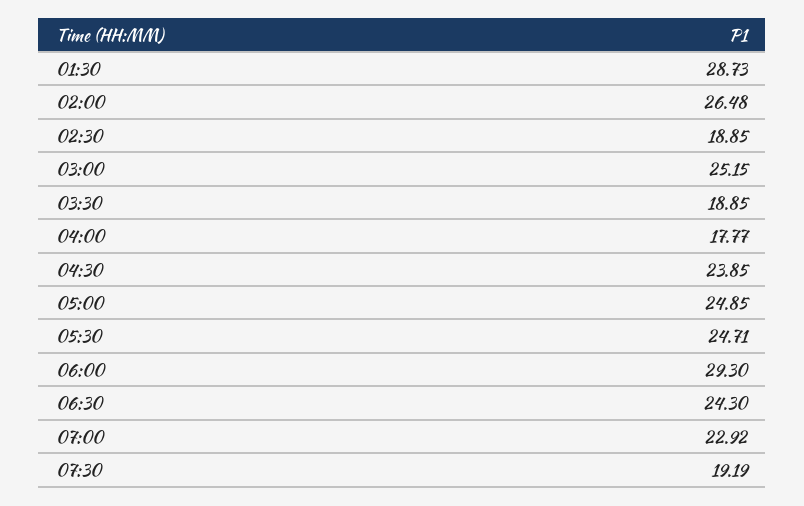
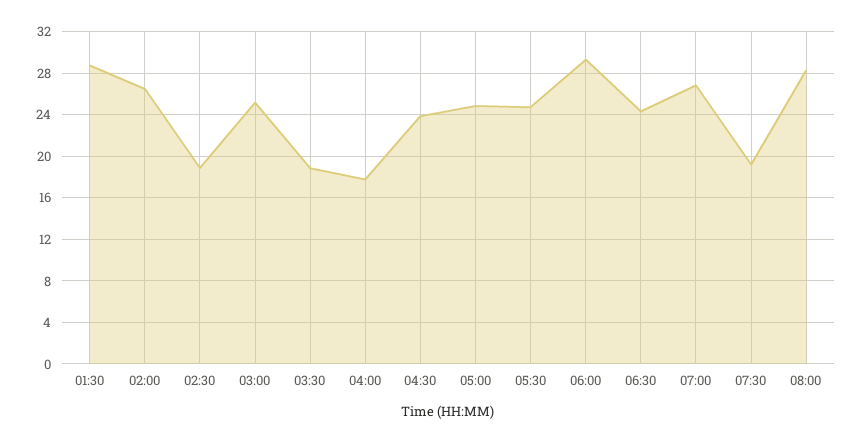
07:00: 22.92 -> 27
08:00: none -> 28

